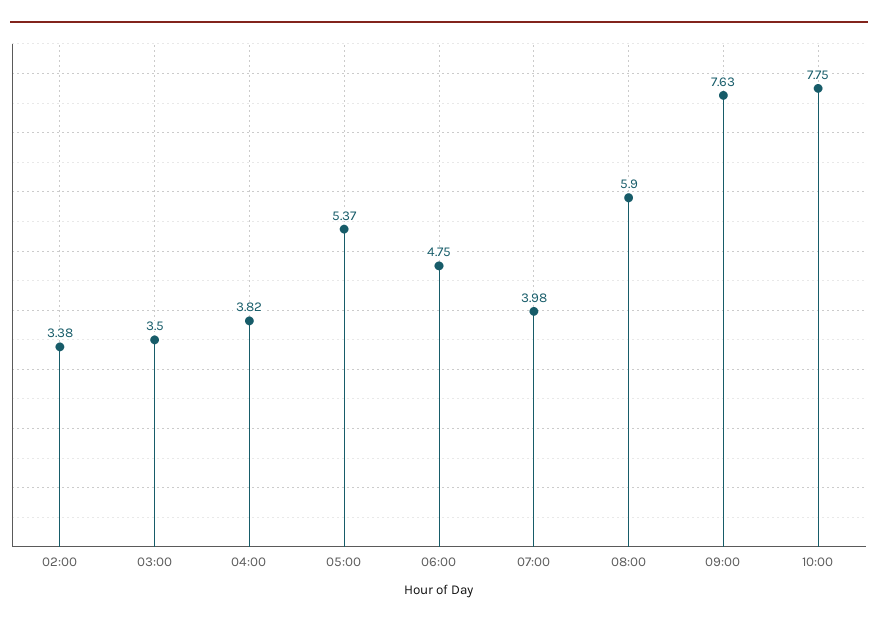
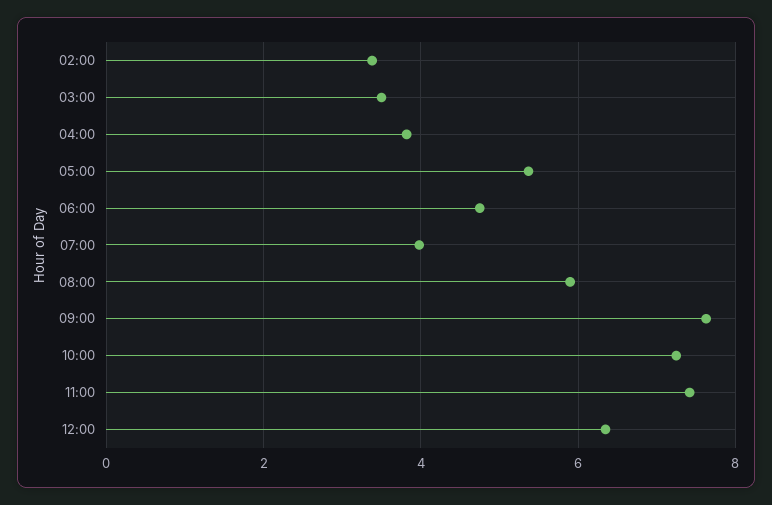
10:00: 7.75 -> 7.2
11:00: none -> 7.4
12:00: none -> 6.4

